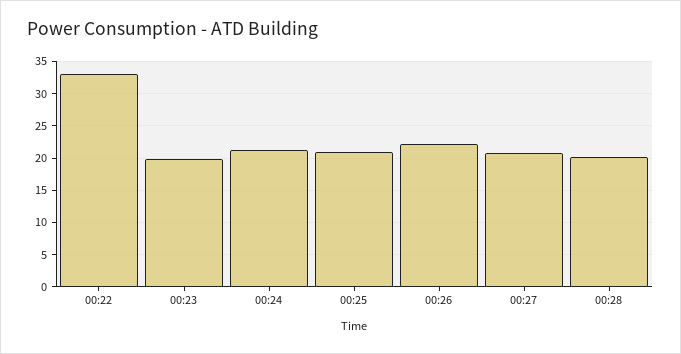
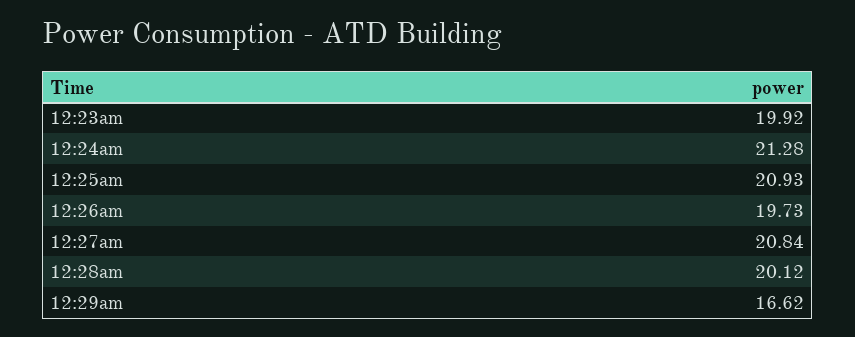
00:22: 33 -> none
00:26: 22 -> 19.73
12:29am: none -> 16.62

